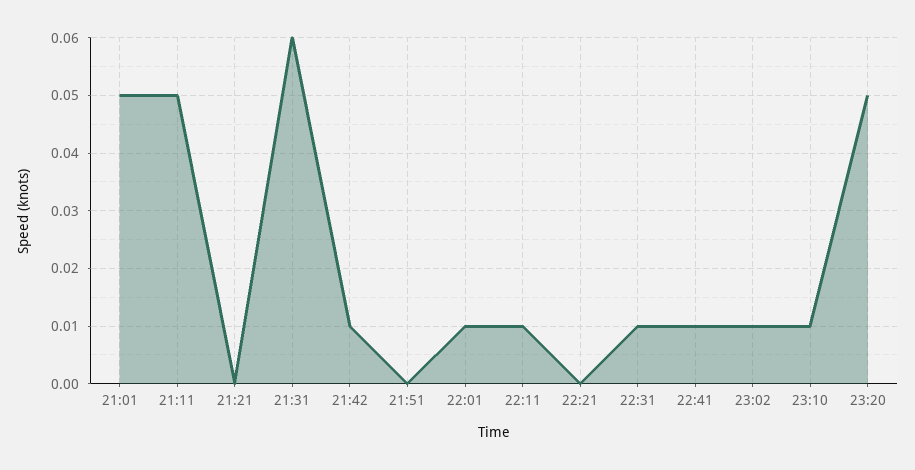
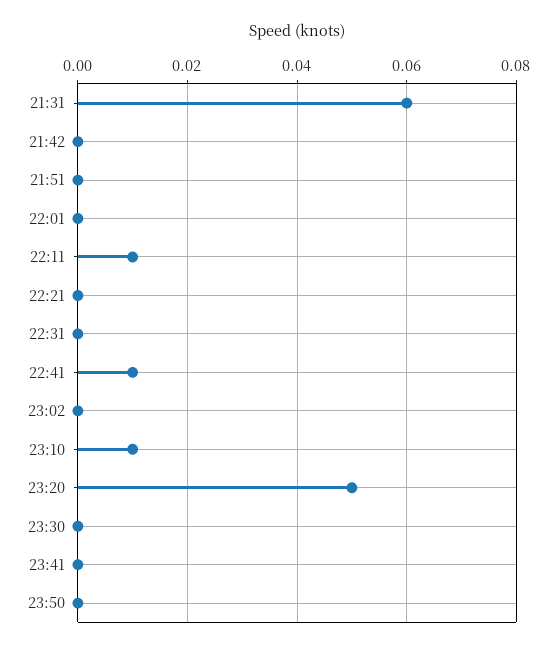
21:01: 0.05 -> none
21:11: 0.05 -> none
21:21: 0 -> none
21:42: 0.01 -> 0
22:01: 0.01 -> 0
22:31: 0.01 -> 0
23:02: 0.01 -> 0
23:30: none -> 0
23:41: none -> 0
23:50: none -> 0

